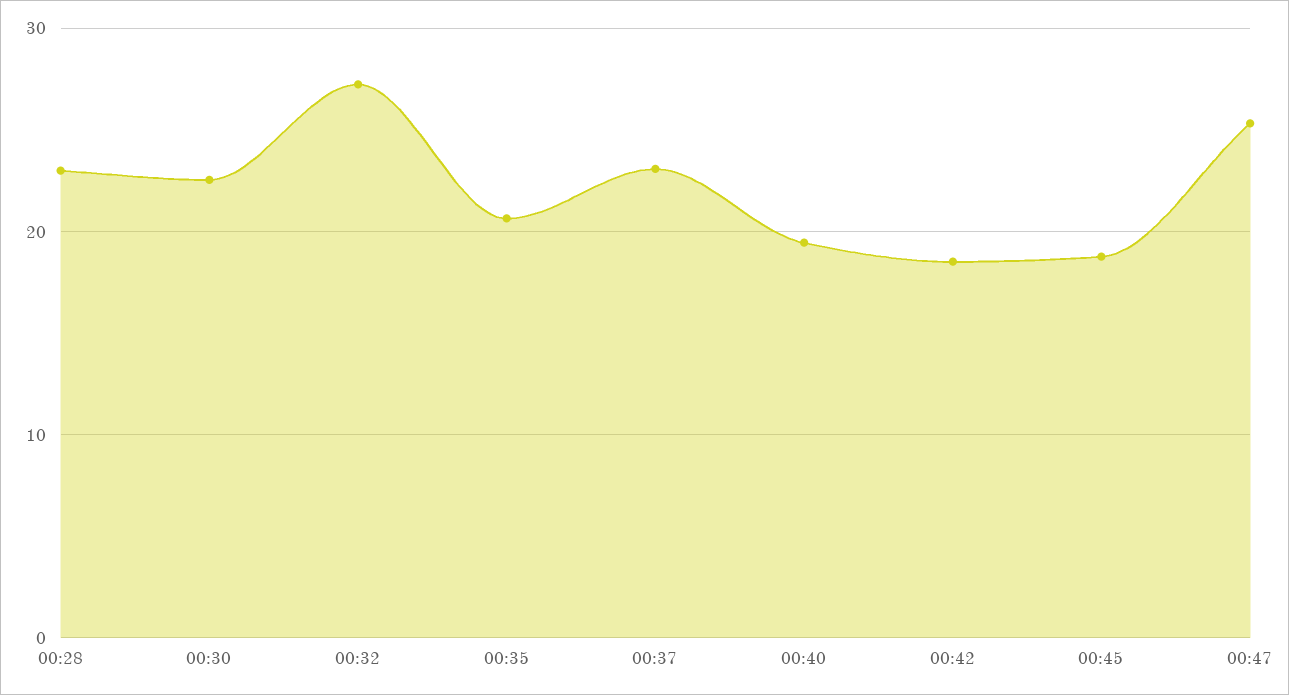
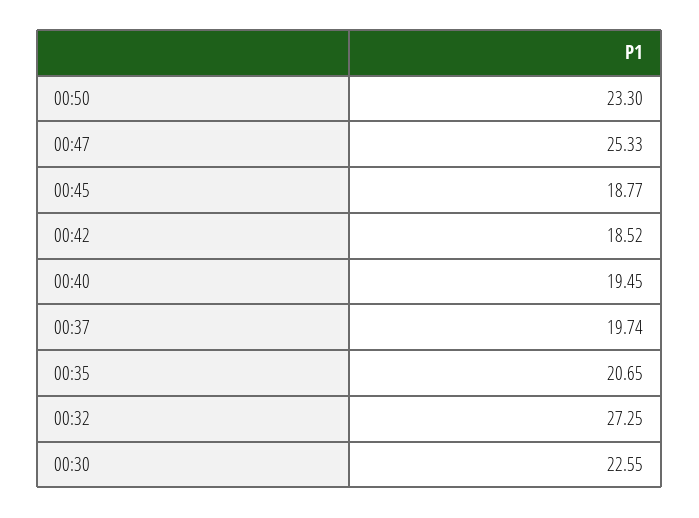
00:28: 23 -> none
00:37: 23 -> 19.74
00:50: none -> 23.3

